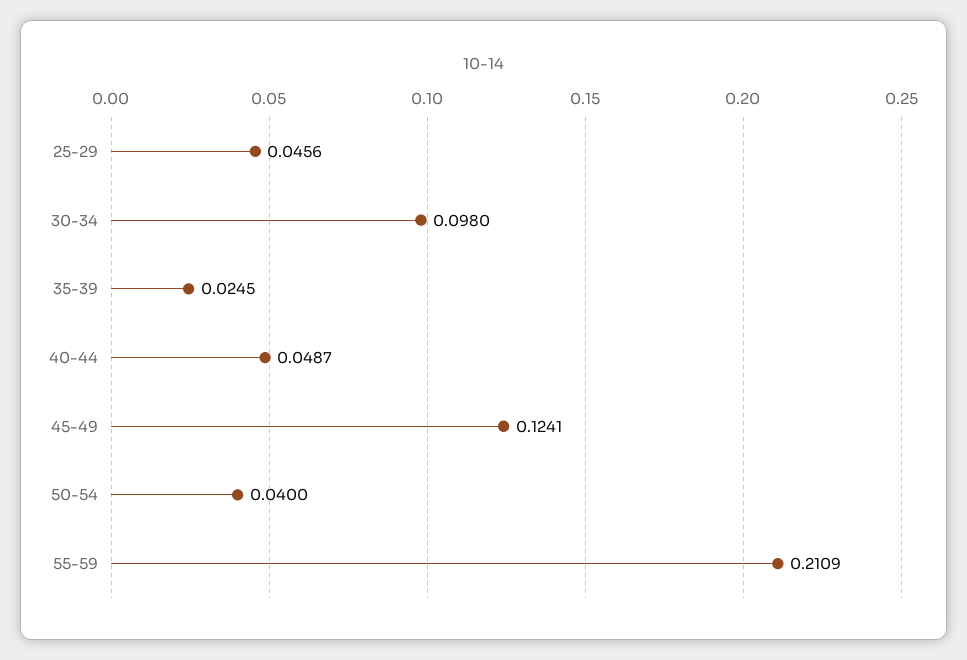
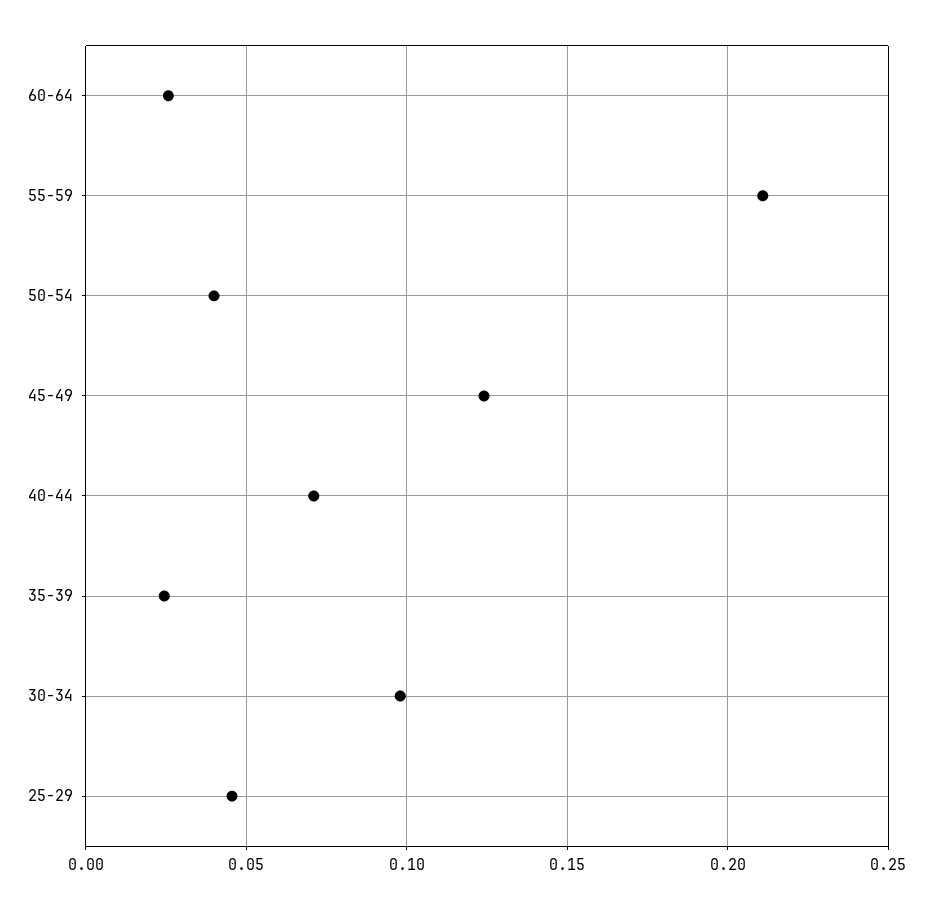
40-44: 0.0487 -> 0.07
60-64: none -> 0.025

